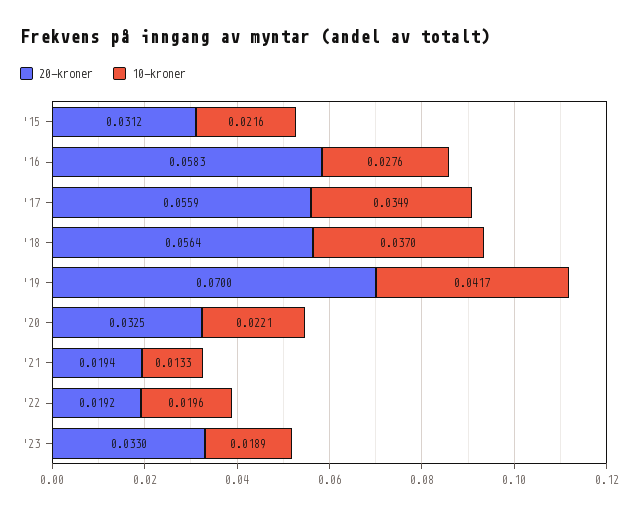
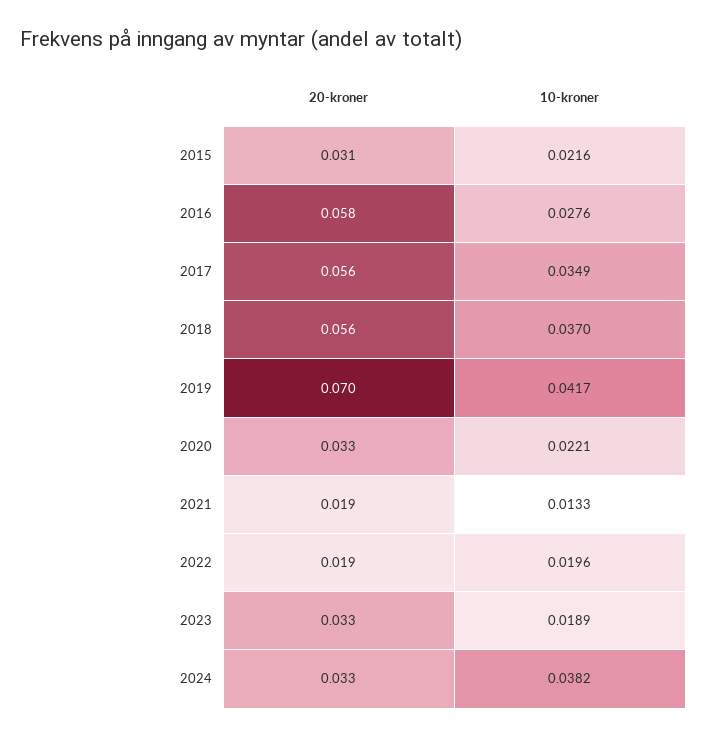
20-kroner, 2024: none -> 0.033
10-kroner, 2024: none -> 0.0382

